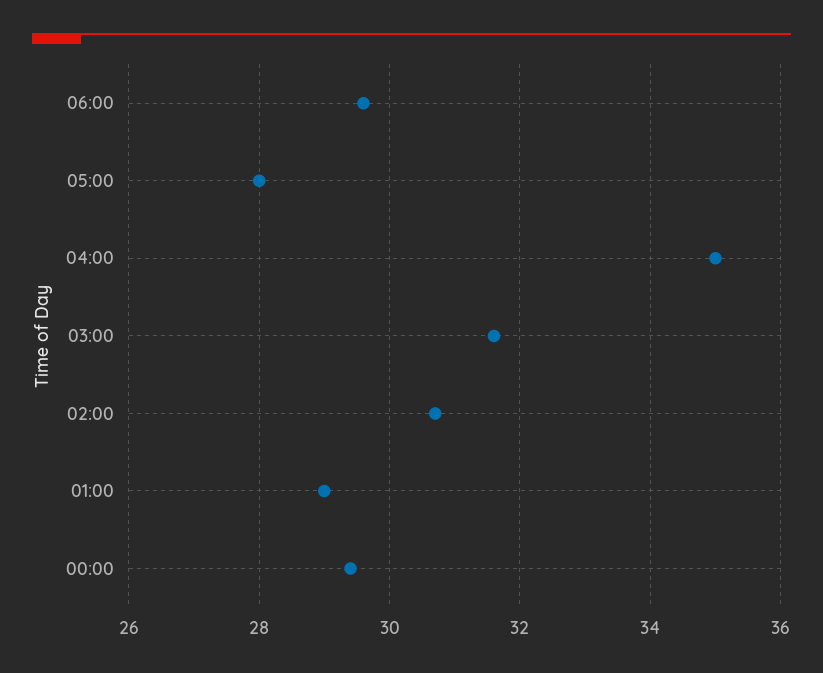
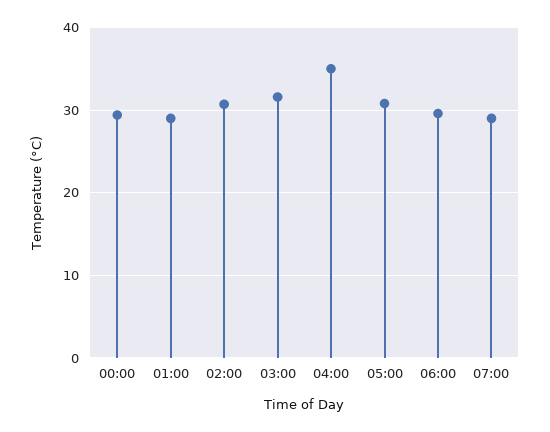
05:00: 28 -> 31
07:00: none -> 29

